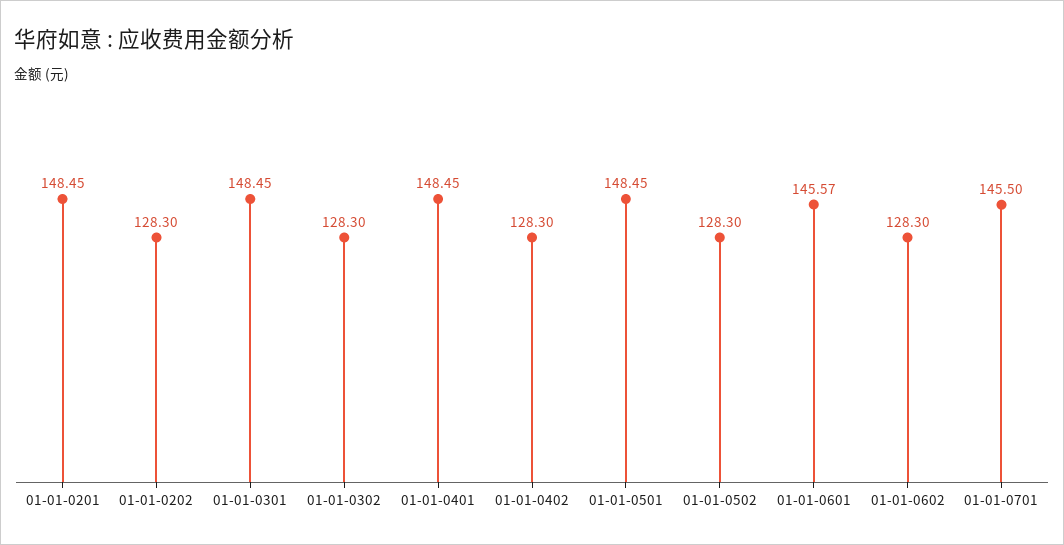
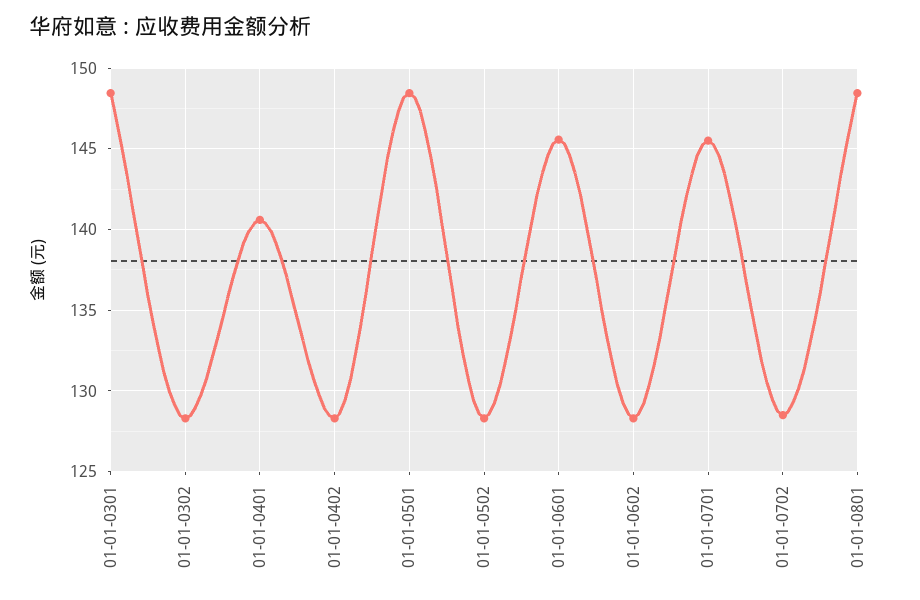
01-01-0201: 148.45 -> none
01-01-0202: 128.3 -> none
01-01-0401: 148.45 -> 140.5
01-01-0702: none -> 128.5
01-01-0801: none -> 148.5

